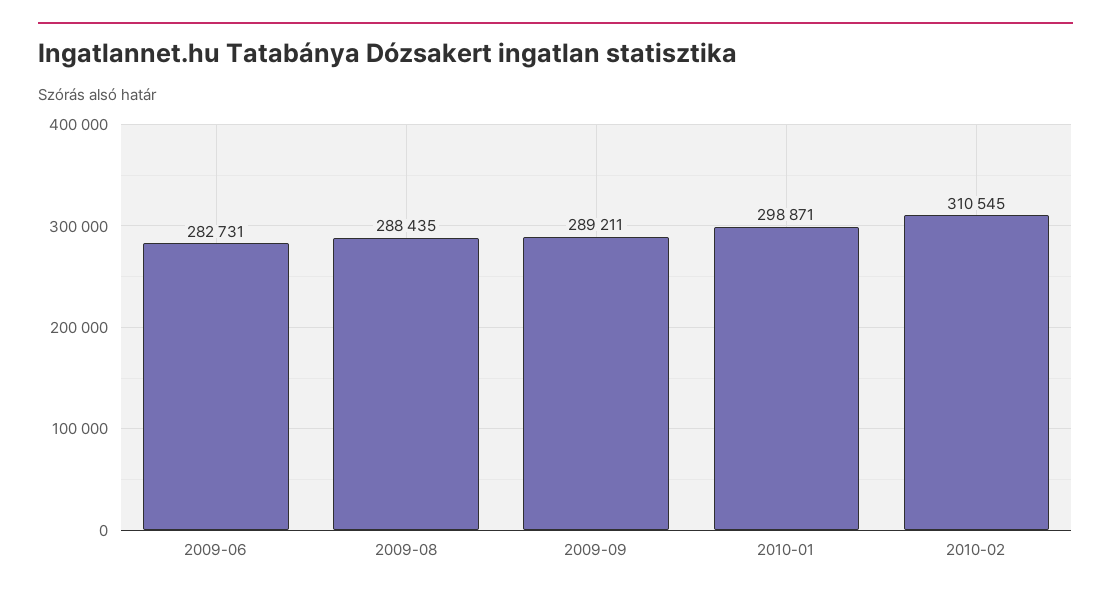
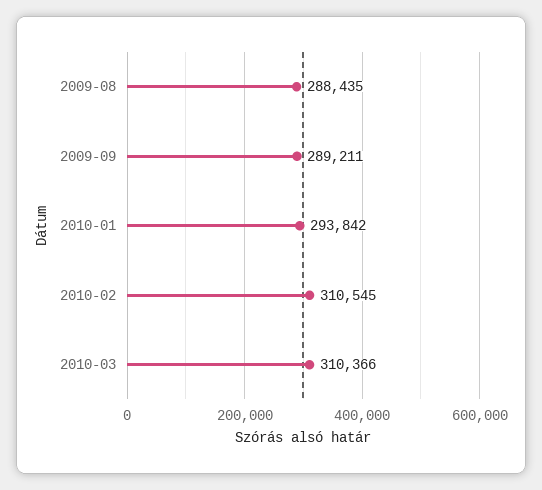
2009-06: 282731 -> none
2010-01: 298871 -> 293842
2010-03: none -> 310366

